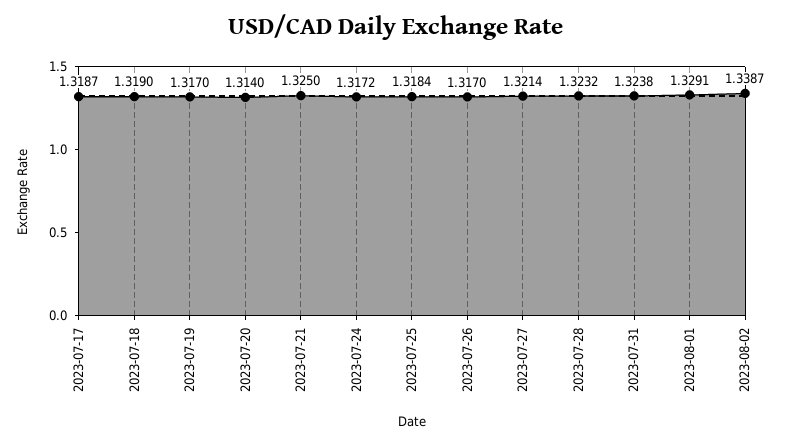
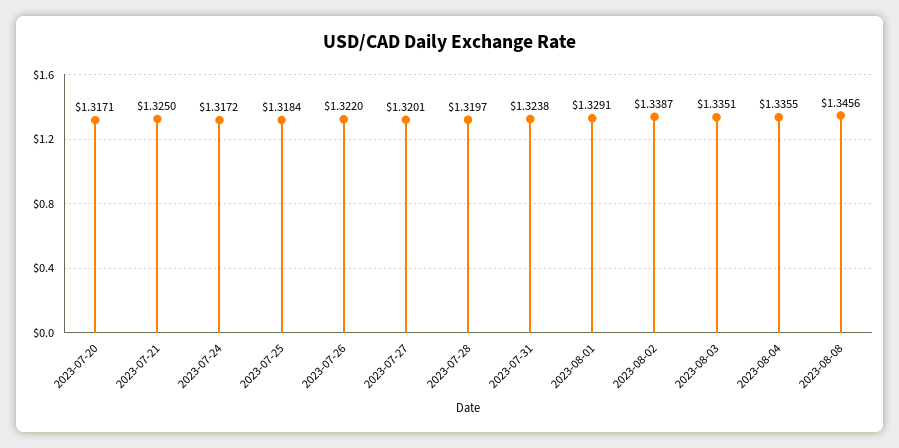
2023-07-17: 1.3187 -> none
2023-07-18: 1.319 -> none
2023-07-19: 1.317 -> none
2023-07-20: 1.314 -> 1.3171
2023-07-26: 1.317 -> 1.322
2023-07-27: 1.3214 -> 1.3201
2023-07-28: 1.3232 -> 1.3197
2023-08-03: none -> 1.3351
2023-08-04: none -> 1.3355
2023-08-08: none -> 1.3456

